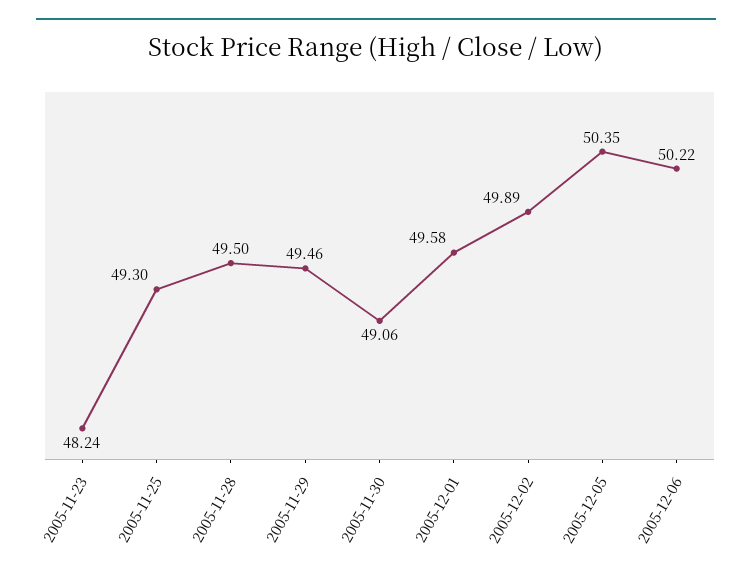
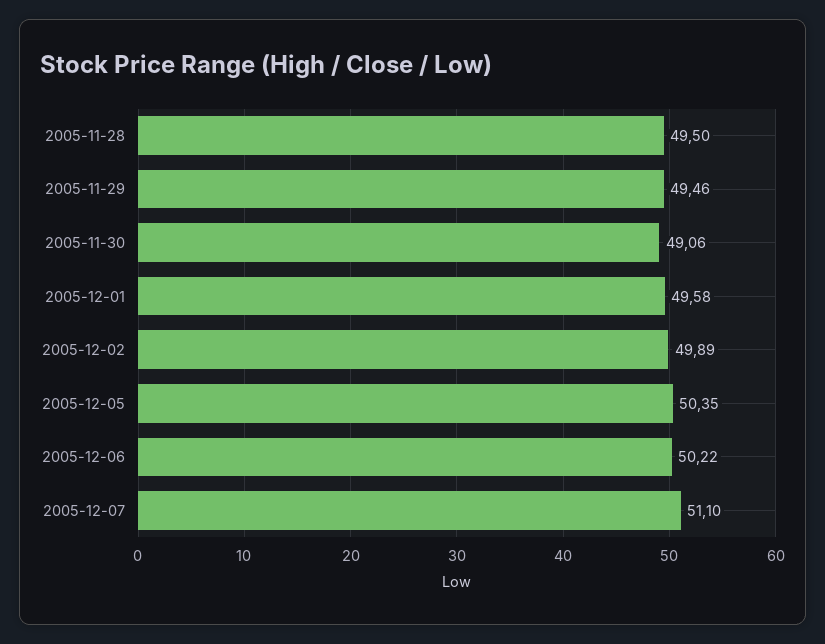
2005-11-23: 48.24 -> none
2005-11-25: 49.3 -> none
2005-12-07: none -> 51.1

